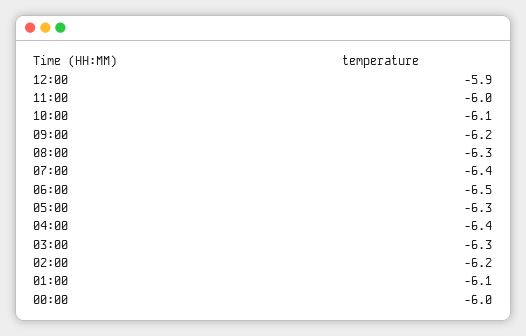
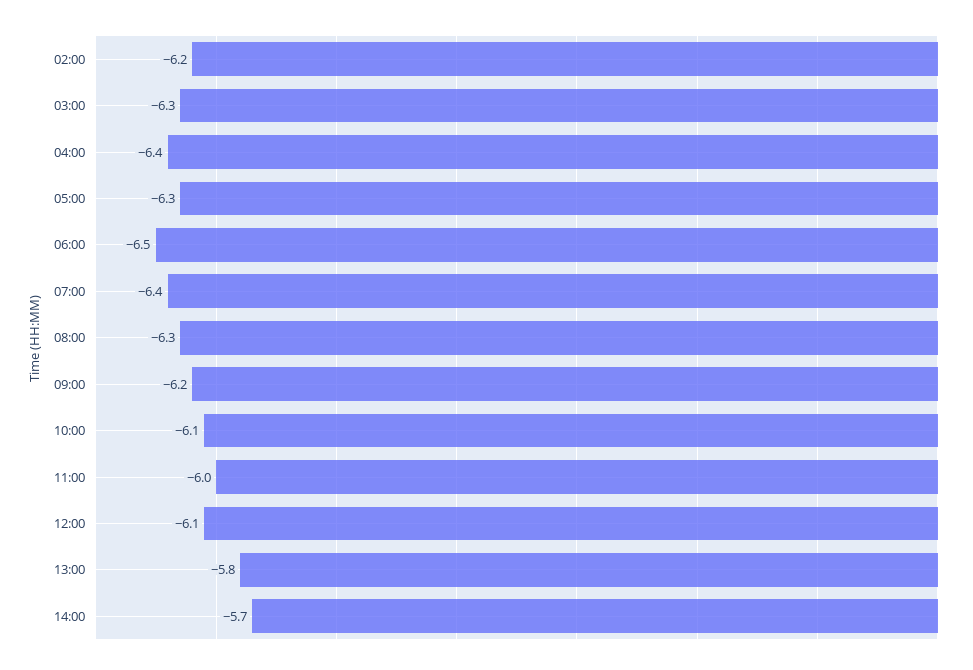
12:00: -5.9 -> -6.1
01:00: -6.1 -> none
00:00: -6 -> none
13:00: none -> -5.8
14:00: none -> -5.7

